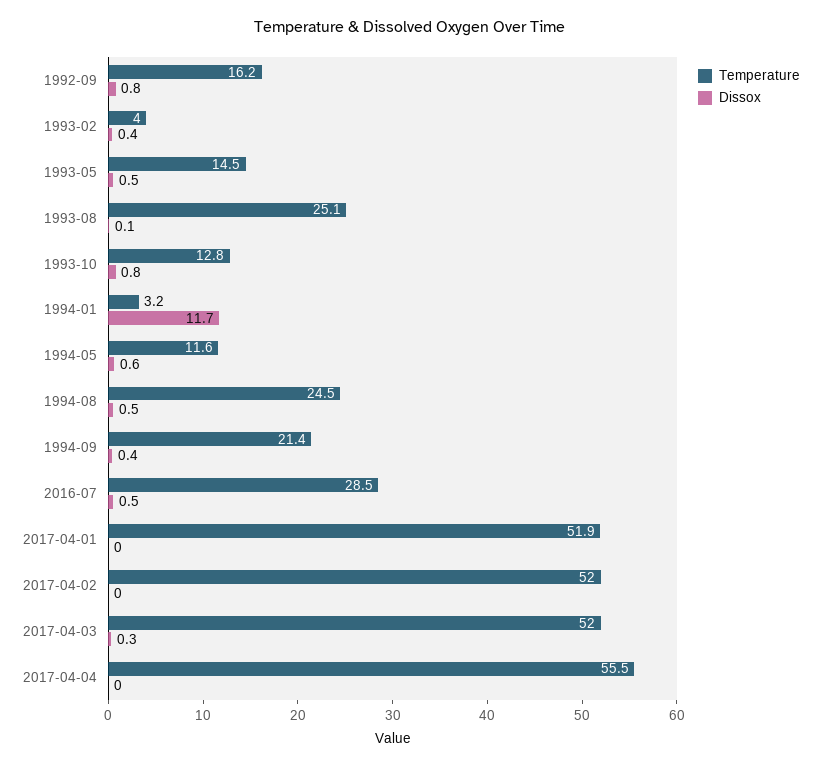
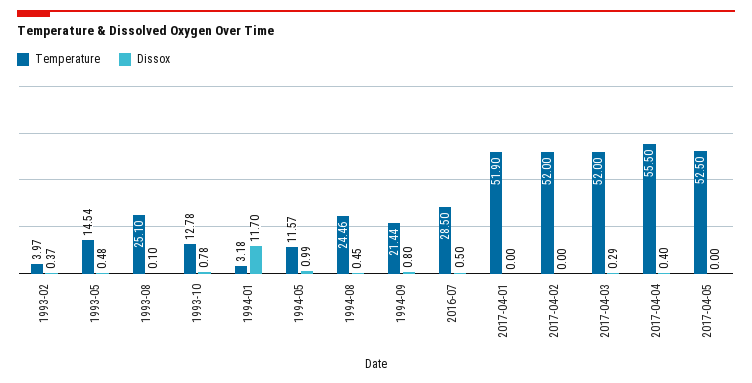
Temperature, 1992-09: 16.2 -> none
Dissox, 1992-09: 0.8 -> none
Dissox, 1994-05: 0.6 -> 0.99
Dissox, 1994-09: 0.4 -> 0.8
Dissox, 2017-04-04: 0 -> 0.4
Temperature, 2017-04-05: none -> 52.5
Dissox, 2017-04-05: none -> 0

